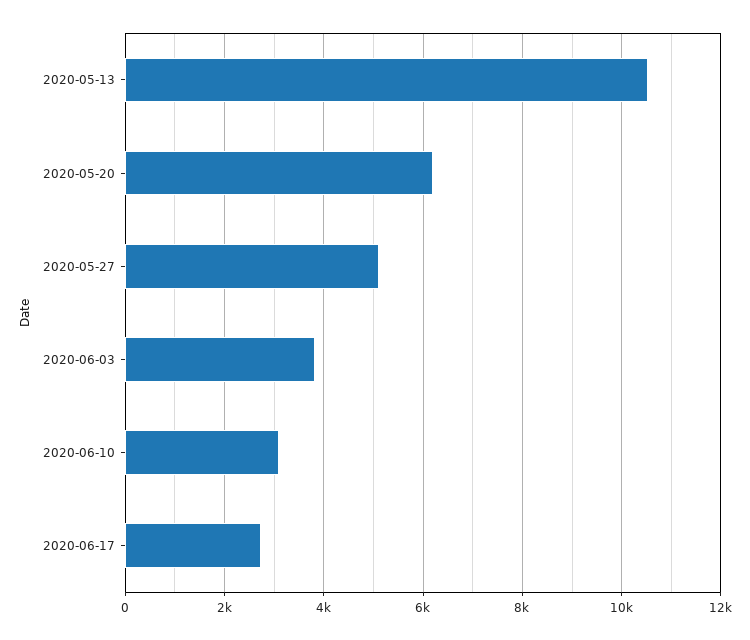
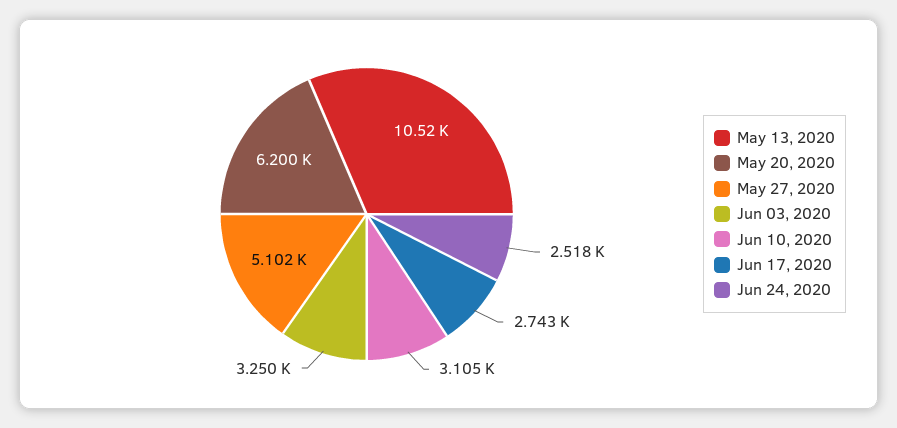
2020-06-03: 3800 -> 3250
Jun 24, 2020: none -> 2518

